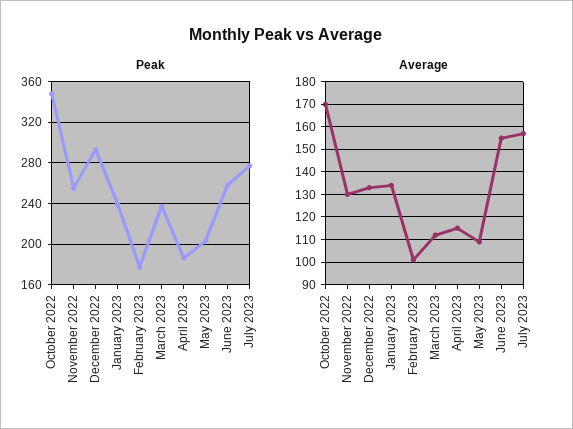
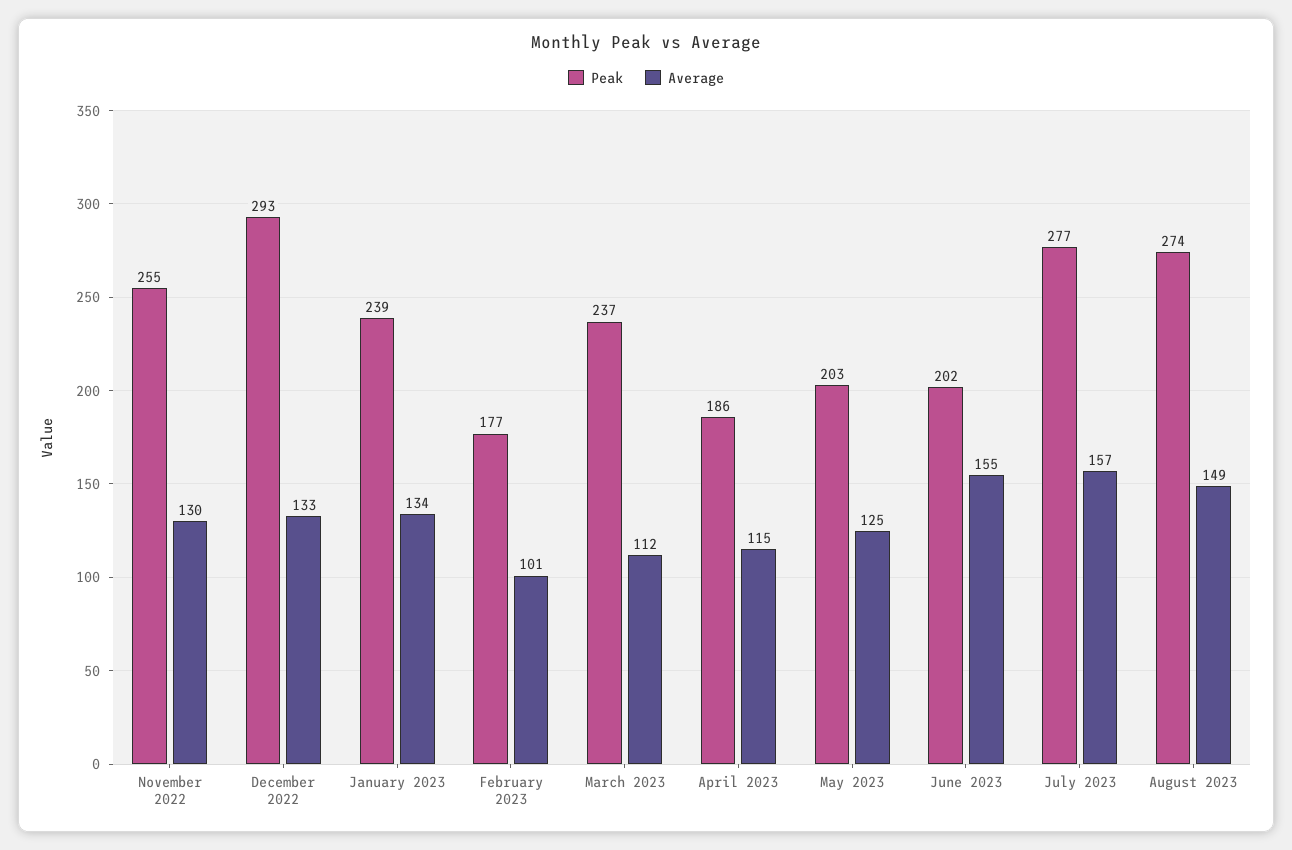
Peak, October 2022: 350 -> none
Peak, June 2023: 260 -> 202
Average, October 2022: 170 -> none
Average, May 2023: 110 -> 125
Peak, August 2023: none -> 274
Average, August 2023: none -> 149

